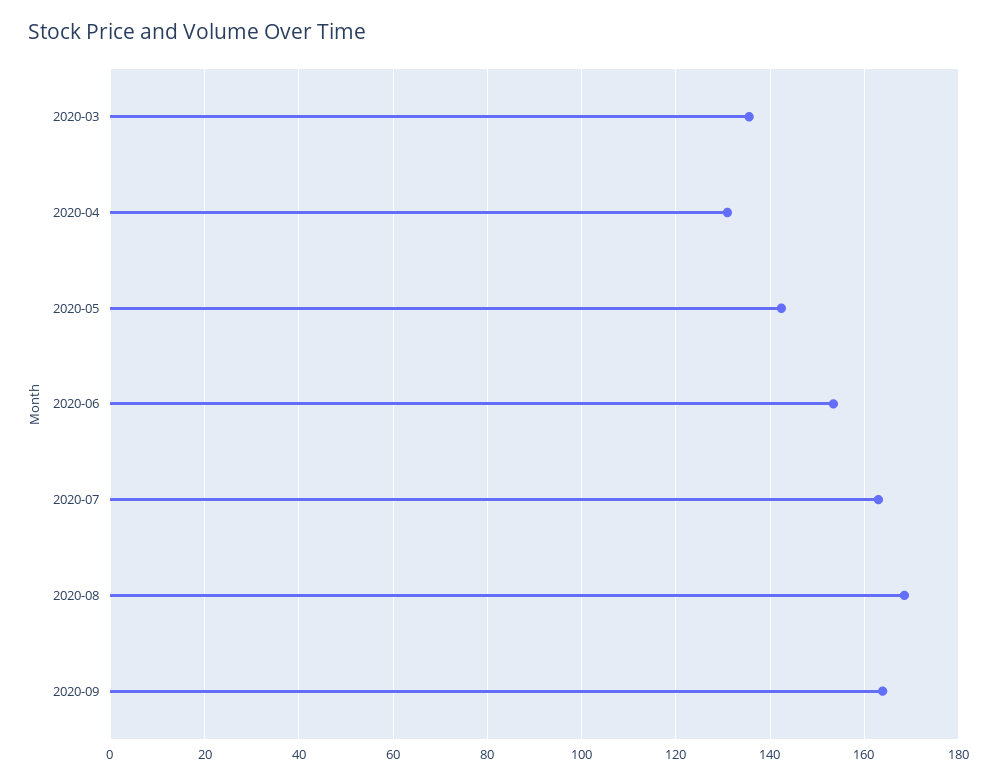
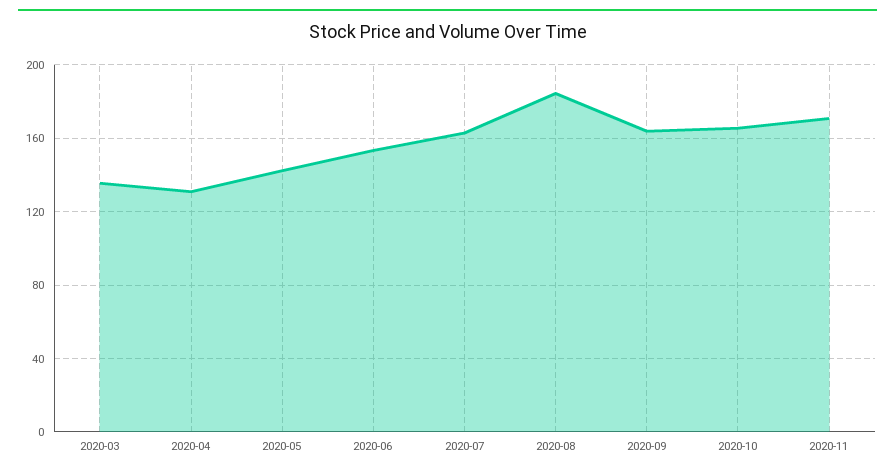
2020-08: 168 -> 185
2020-10: none -> 165
2020-11: none -> 170

